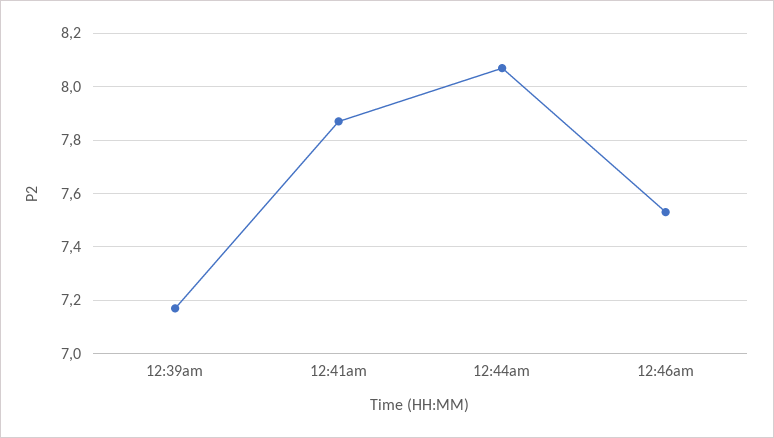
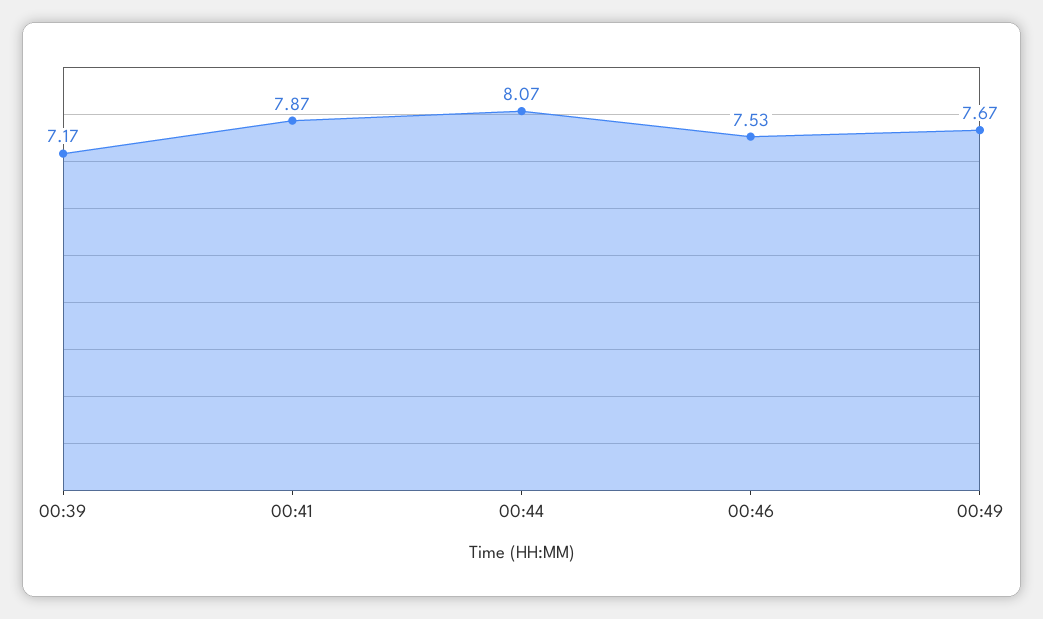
00:49: none -> 7.67

